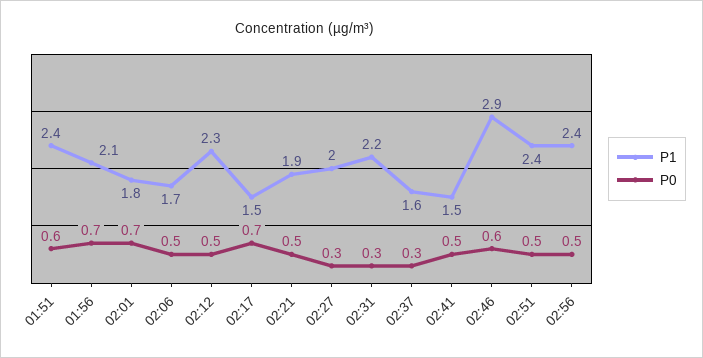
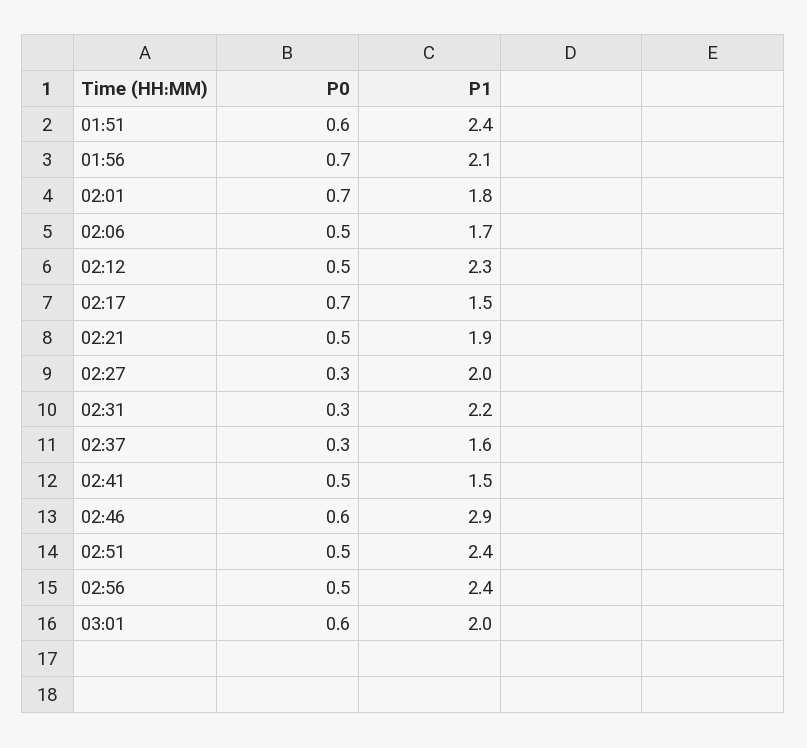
P0, 03:01: none -> 0.6
P1, 03:01: none -> 2

